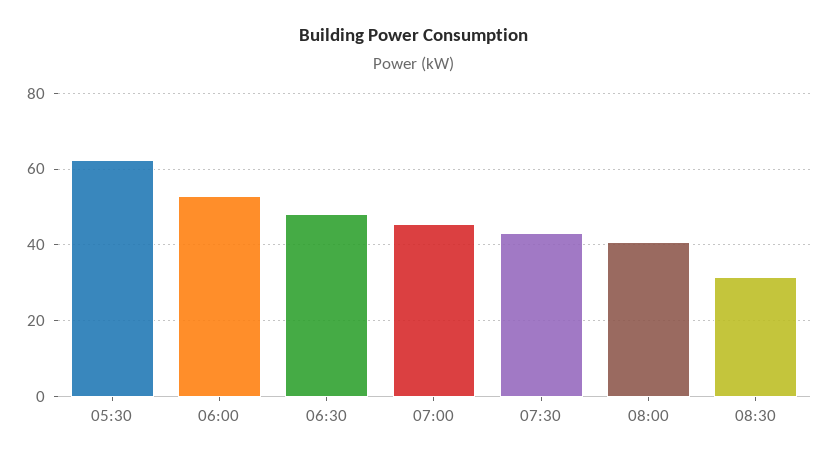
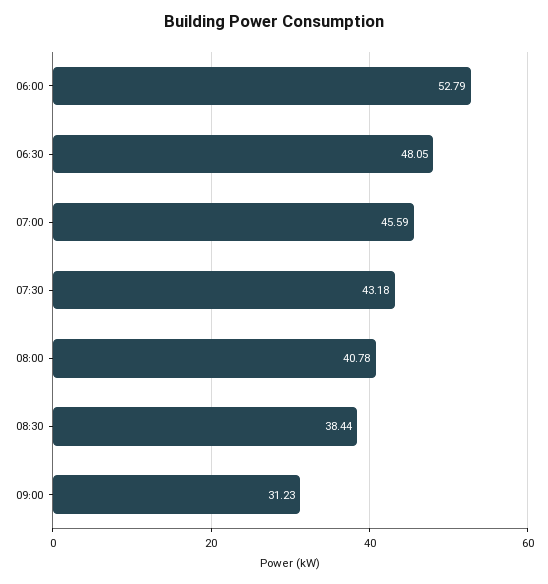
05:30: 62 -> none
08:30: 32 -> 38.44
09:00: none -> 31.23

